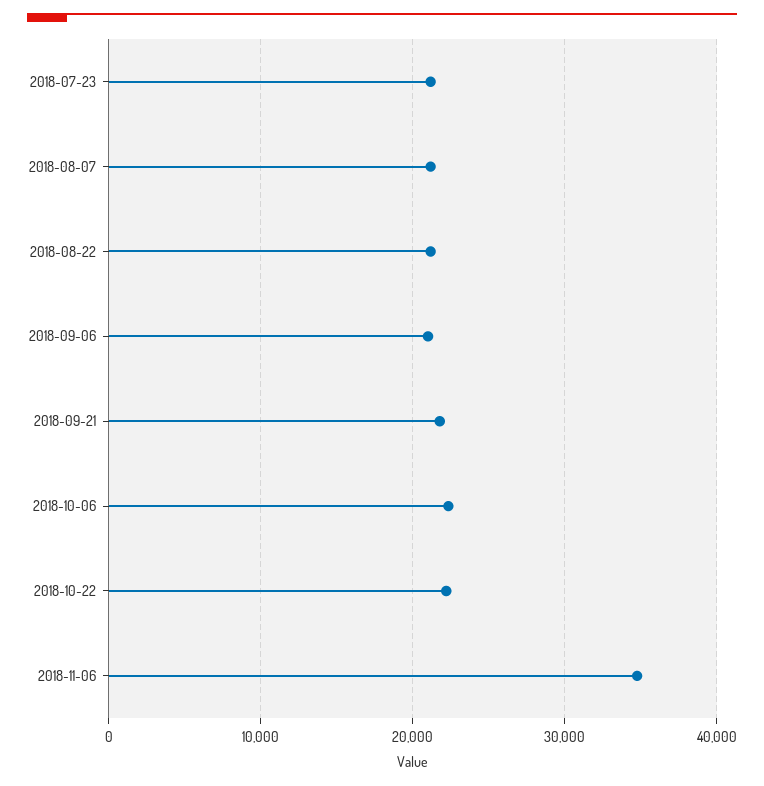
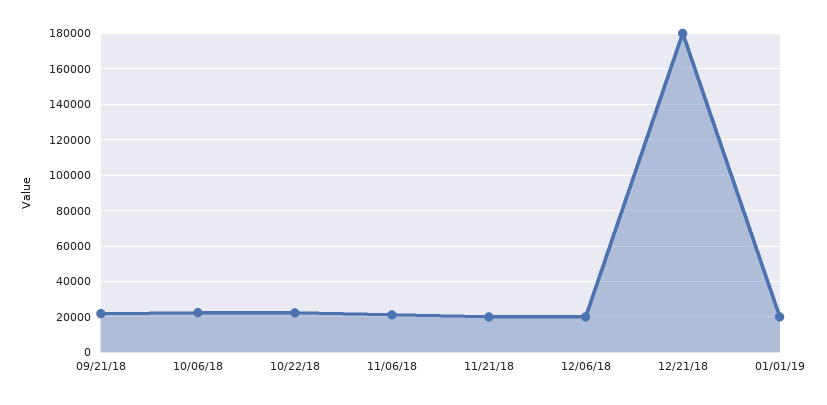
2018-07-23: 21000 -> none
2018-08-07: 21000 -> none
2018-08-22: 21000 -> none
2018-09-06: 21000 -> none
2018-11-06: 35000 -> 20000
11/21/18: none -> 20000
12/06/18: none -> 20000
12/21/18: none -> 180000
01/01/19: none -> 20000

